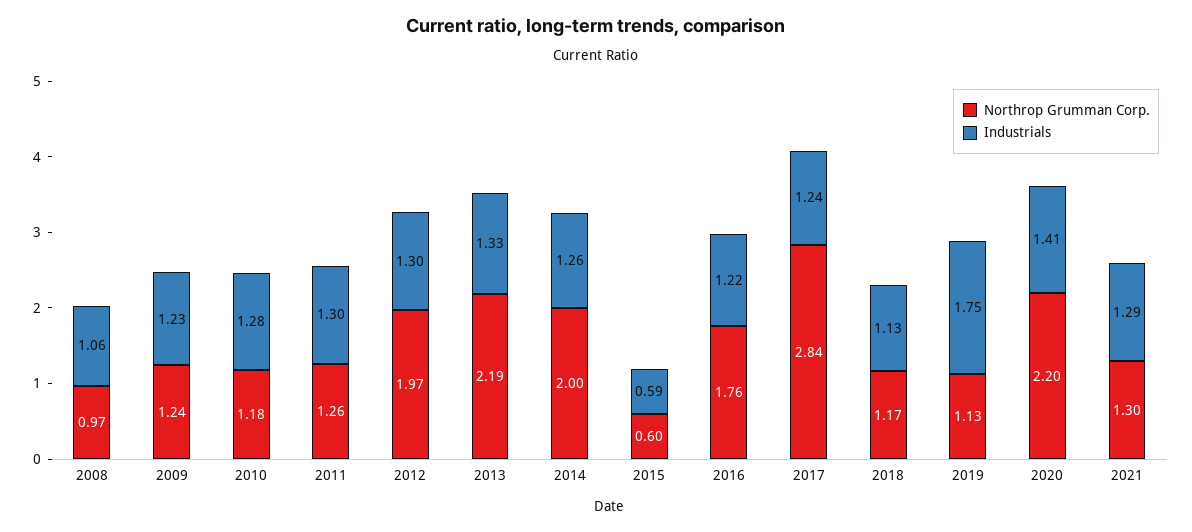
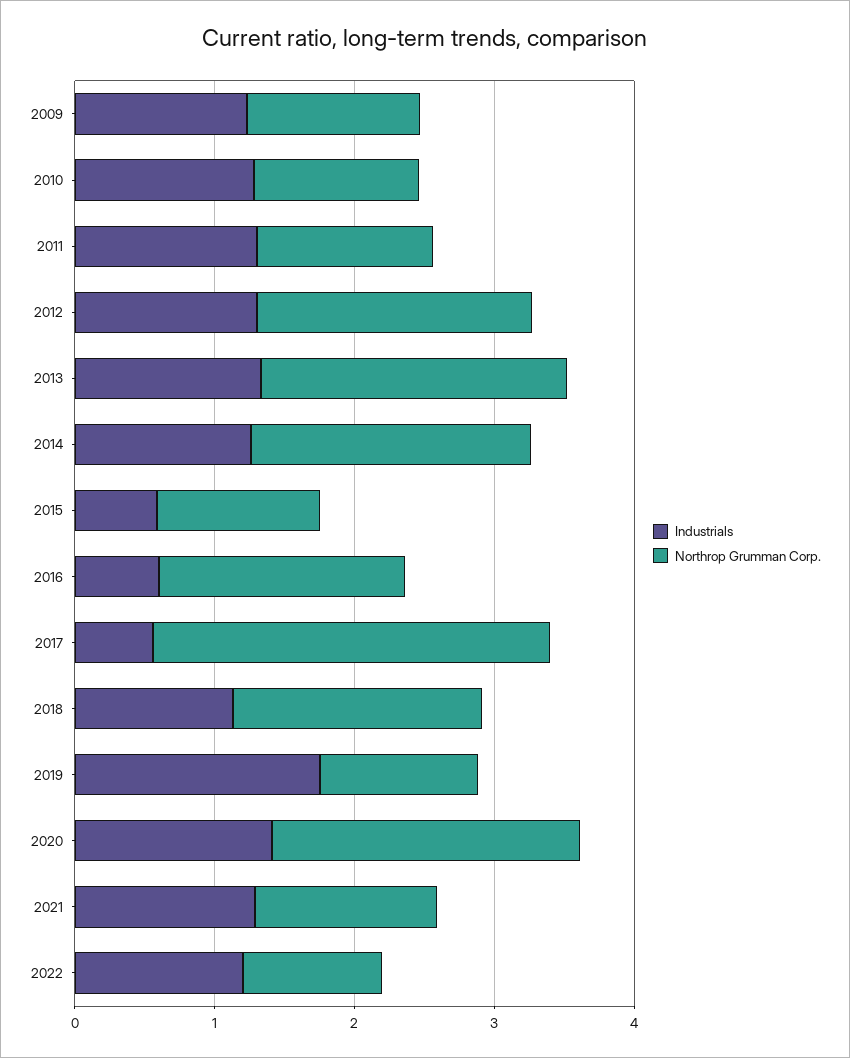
Northrop Grumman Corp., 2008: 0.97 -> none
Industrials, 2008: 1.06 -> none
Northrop Grumman Corp., 2015: 0.6 -> 1.2
Industrials, 2016: 1.22 -> 0.6
Industrials, 2017: 1.24 -> 0.6
Northrop Grumman Corp., 2018: 1.17 -> 1.8
Industrials, 2022: none -> 1.2
Northrop Grumman Corp., 2022: none -> 1

